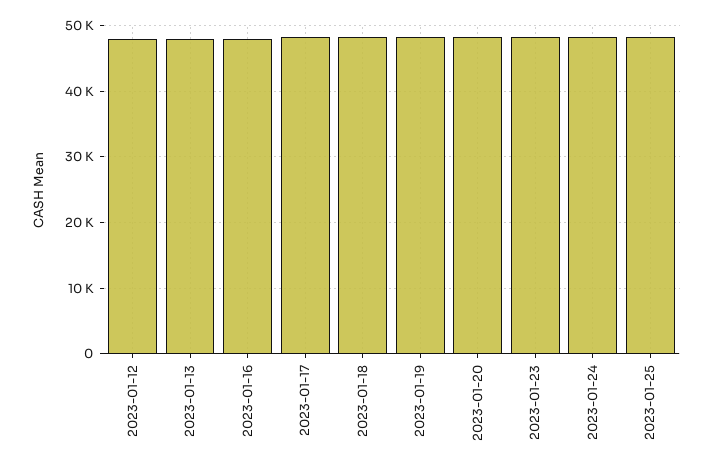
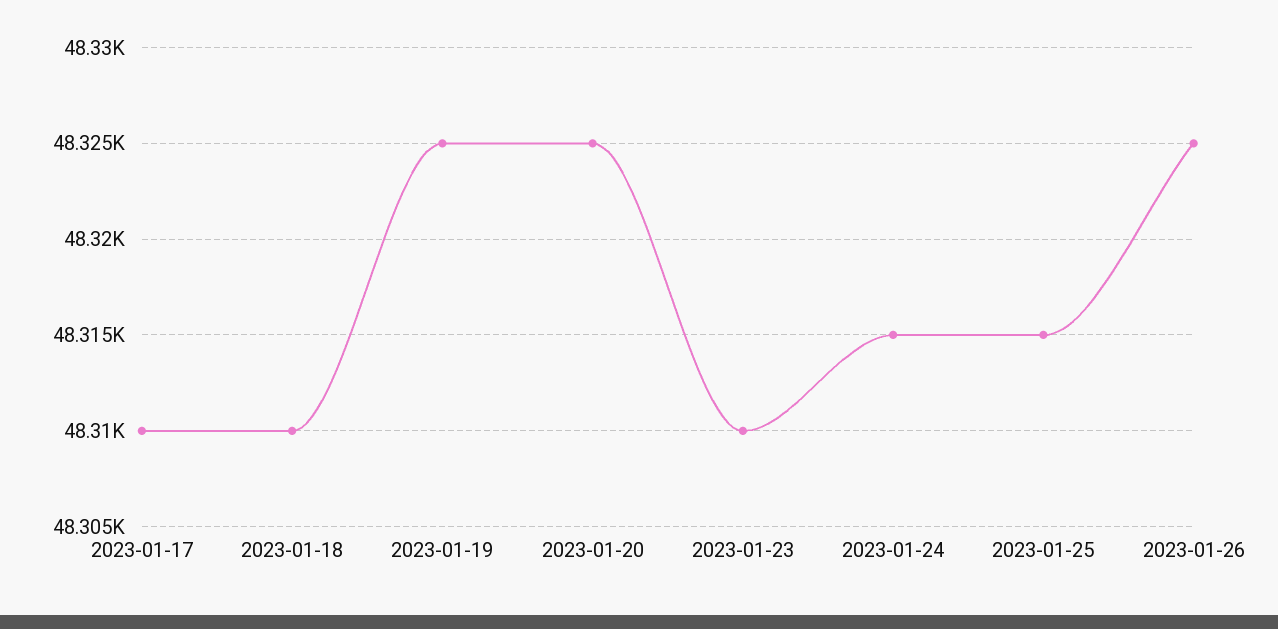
2023-01-12: 48000 -> none
2023-01-13: 48000 -> none
2023-01-16: 48000 -> none
2023-01-26: none -> 48325

